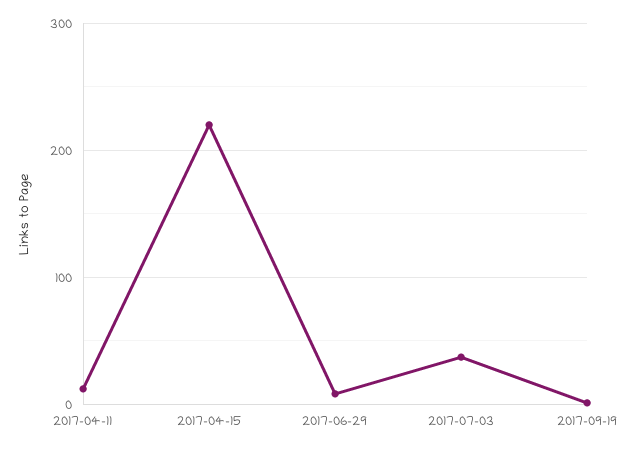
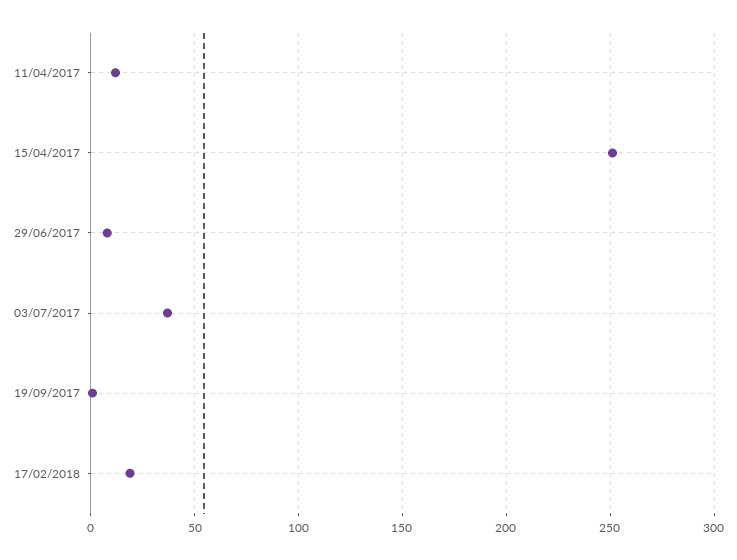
2017-04-15: 220 -> 250
17/02/2018: none -> 20

